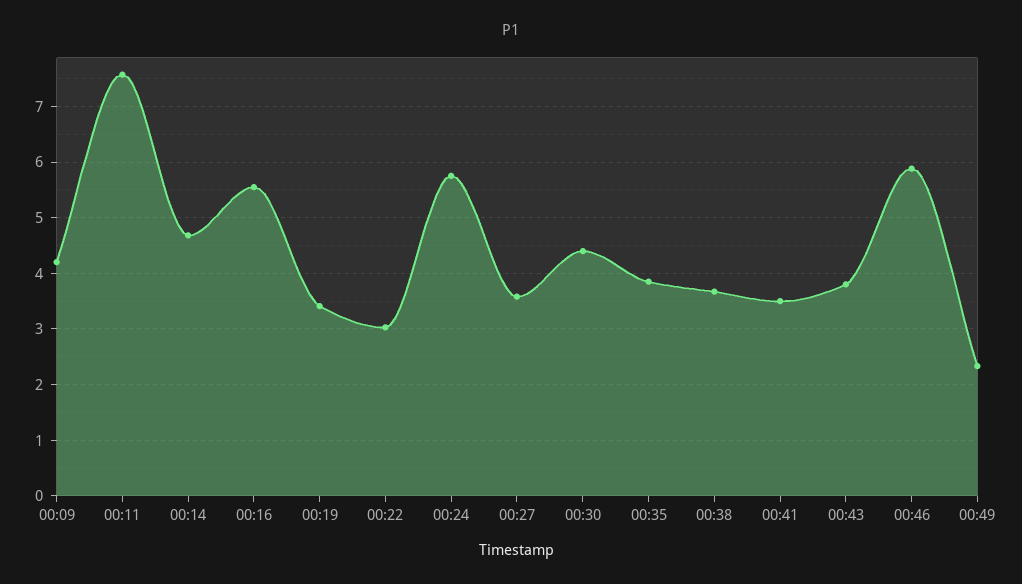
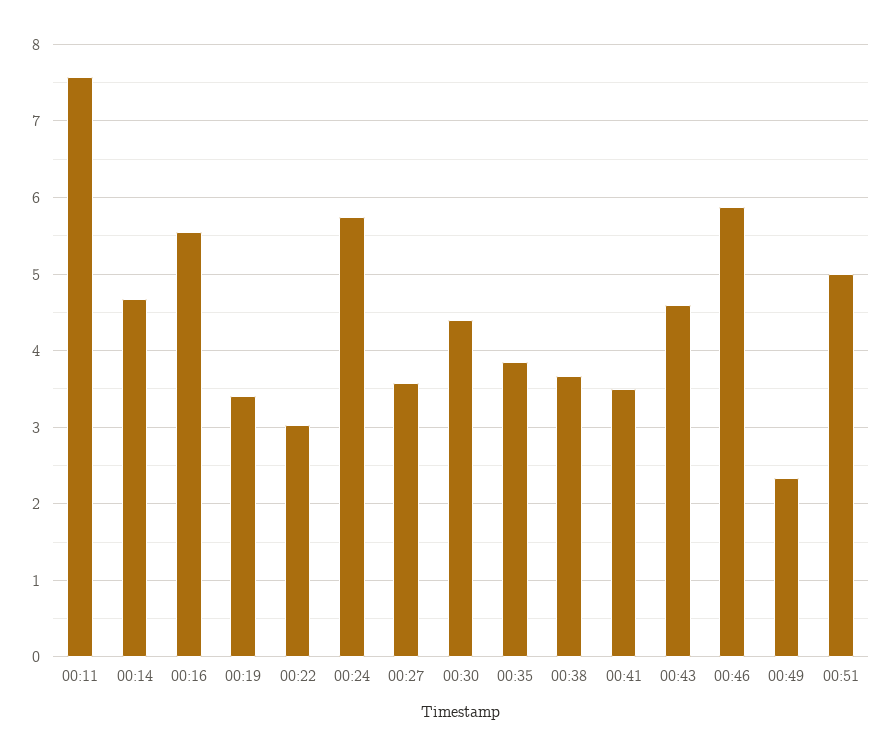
00:09: 4.2 -> none
00:43: 3.8 -> 4.6
00:51: none -> 5

